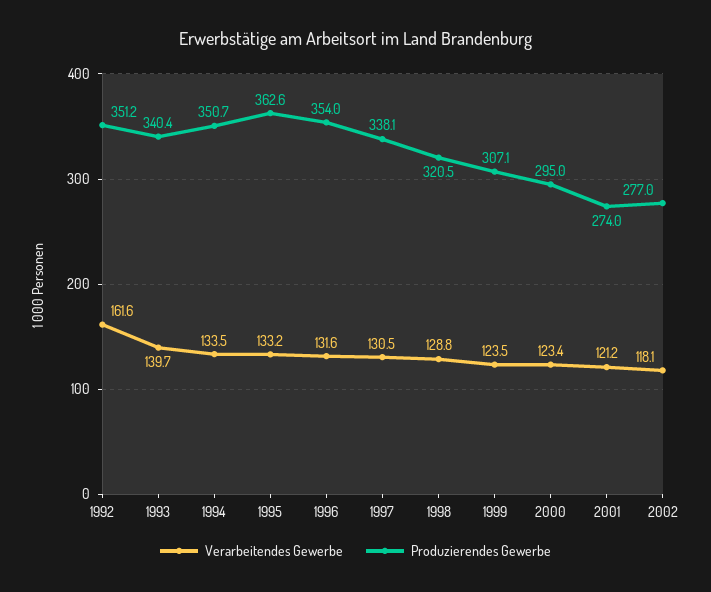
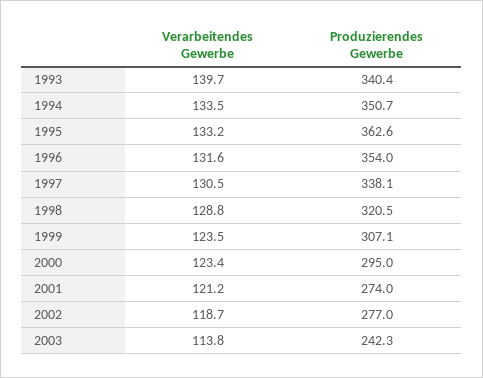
Verarbeitendes Gewerbe, 1992: 161.6 -> none
Produzierendes Gewerbe, 1992: 351.2 -> none
Verarbeitendes Gewerbe, 2002: 118.1 -> 118.7
Verarbeitendes Gewerbe, 2003: none -> 113.8
Produzierendes Gewerbe, 2003: none -> 242.3

